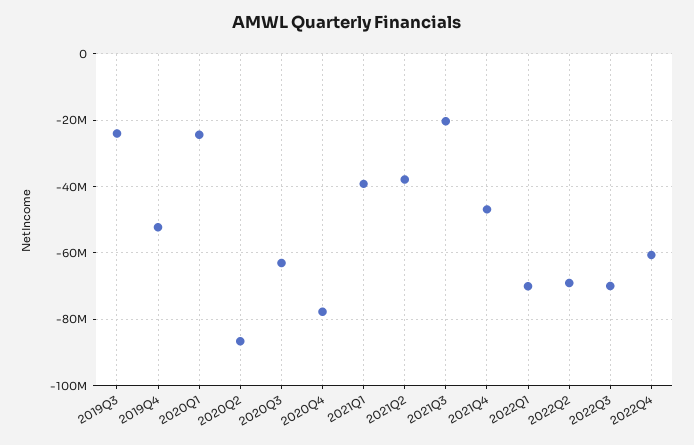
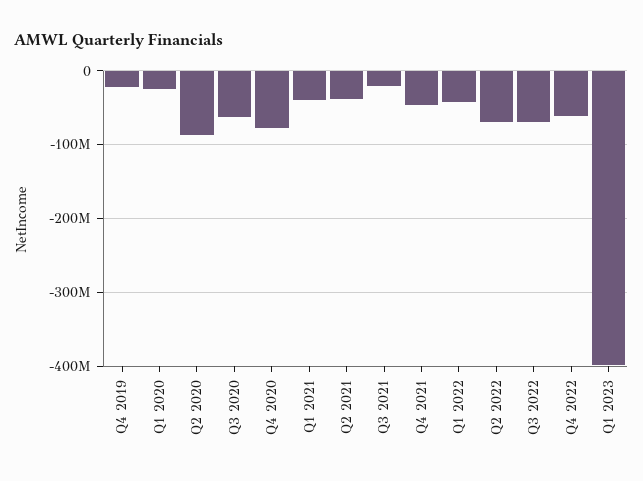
2019Q3: -24000000 -> none
2019Q4: -52000000 -> -20000000
2022Q1: -70000000 -> -40000000
Q1 2023: none -> -400000000

